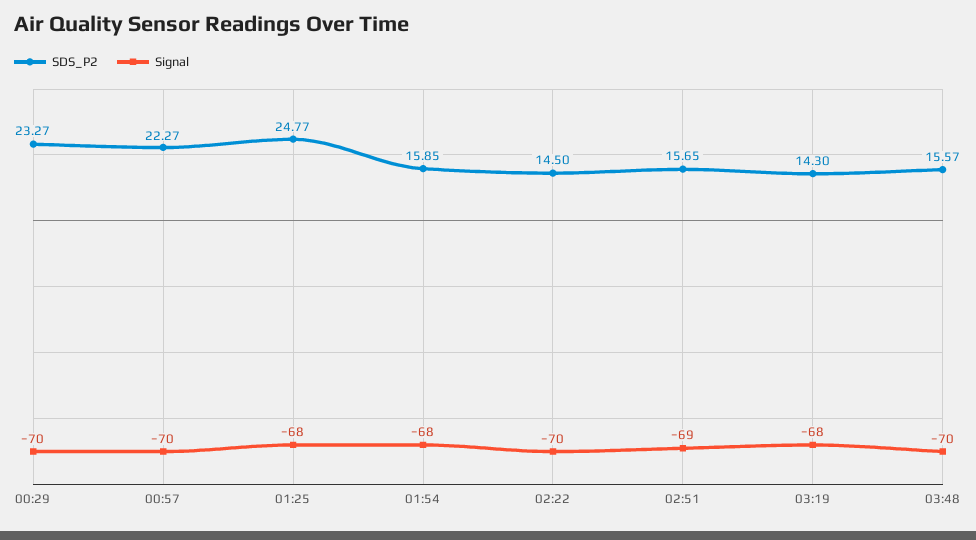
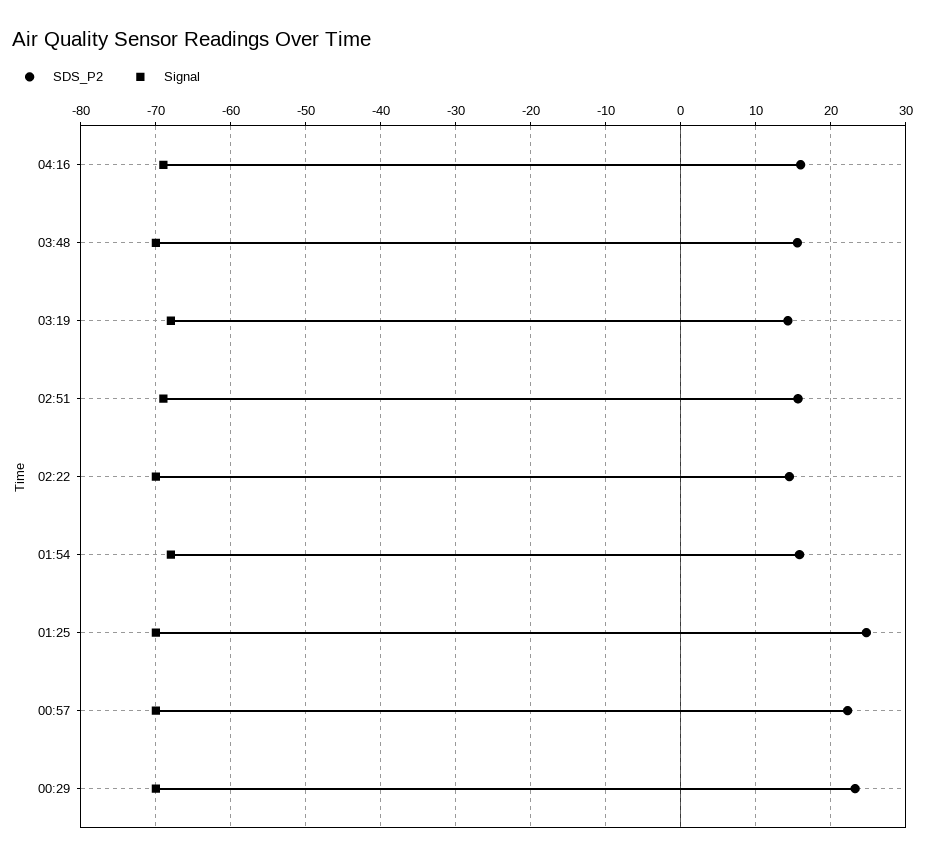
Signal, 01:25: -68 -> -70
SDS_P2, 04:16: none -> 16
Signal, 04:16: none -> -69

